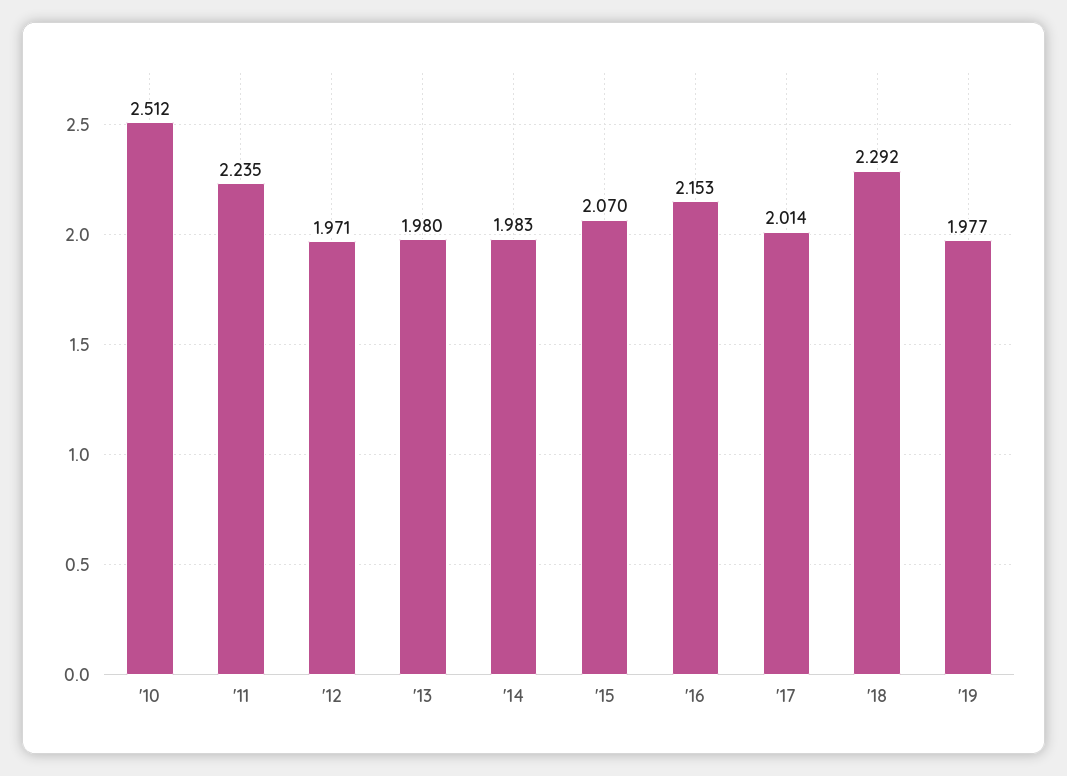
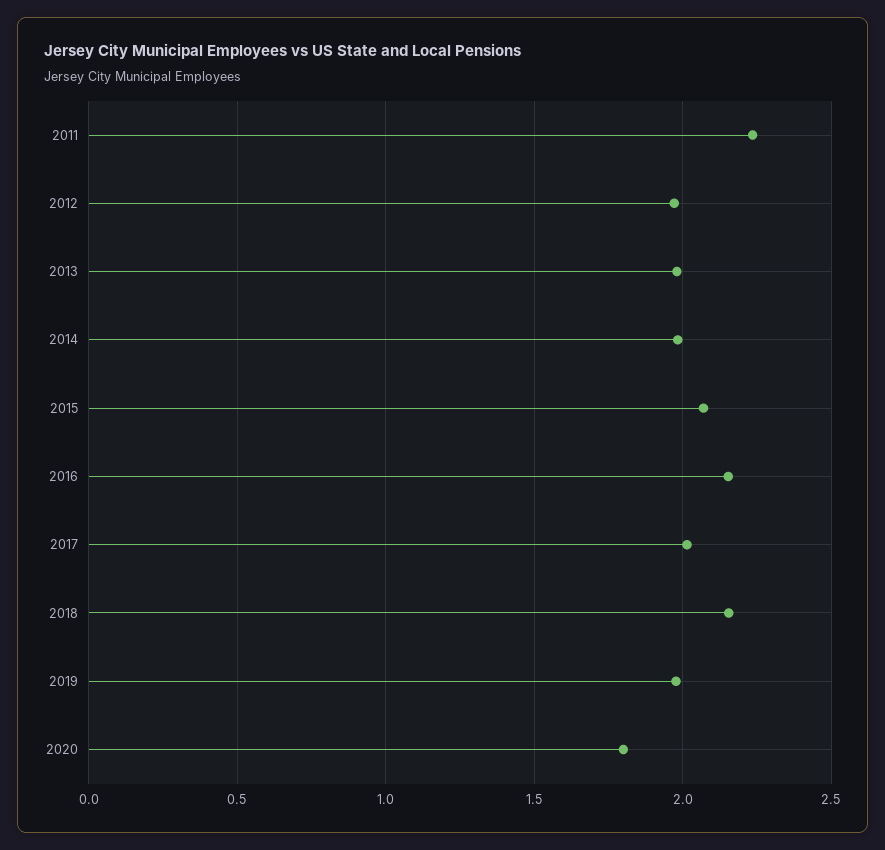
'10: 2.512 -> none
'18: 2.292 -> 2.15
2020: none -> 1.8

